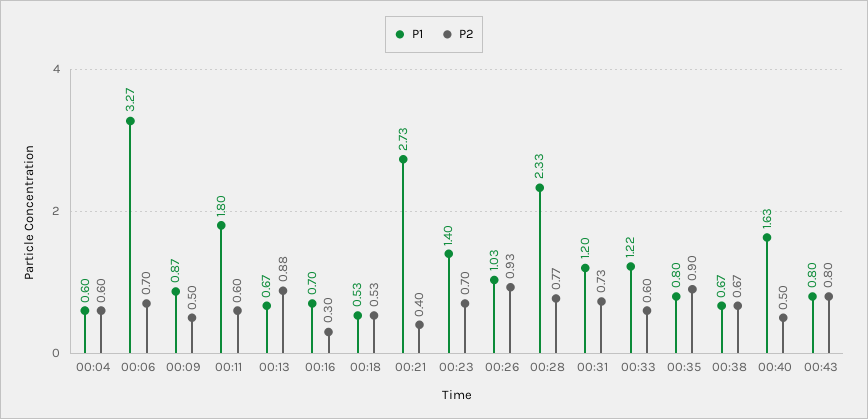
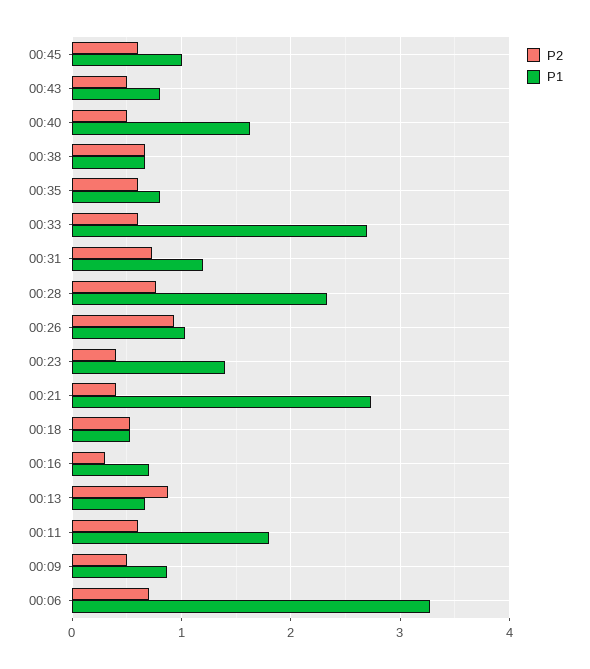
P1, 00:04: 0.6 -> none
P2, 00:04: 0.6 -> none
P2, 00:23: 0.7 -> 0.4
P1, 00:33: 1.22 -> 2.7
P2, 00:35: 0.9 -> 0.6
P2, 00:43: 0.8 -> 0.5
P2, 00:45: none -> 0.6
P1, 00:45: none -> 1

